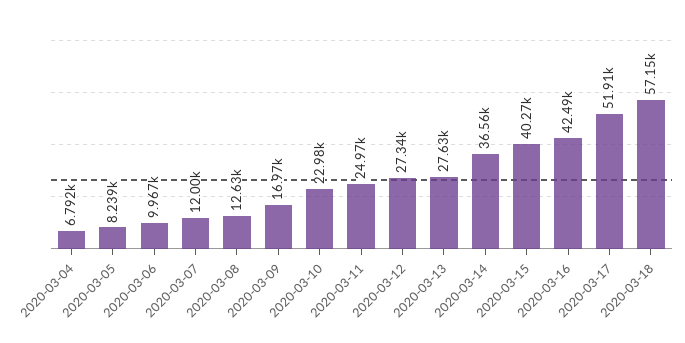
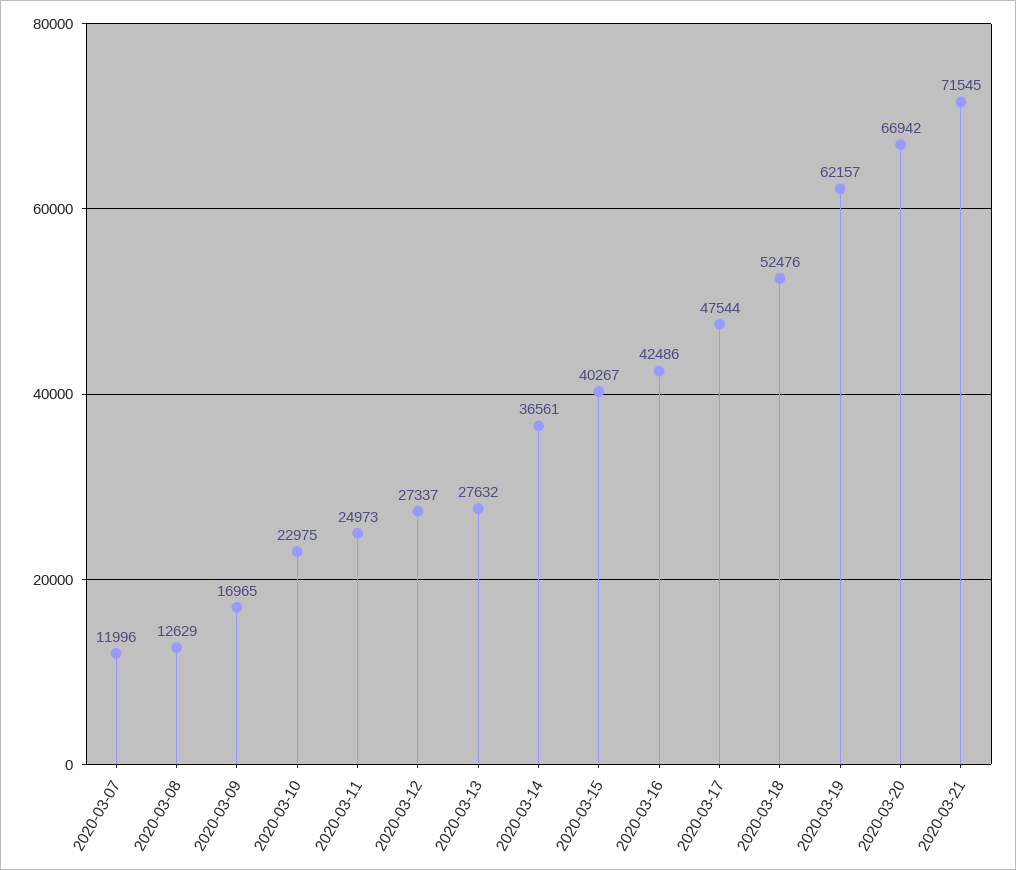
2020-03-04: 6792 -> none
2020-03-05: 8239 -> none
2020-03-06: 9967 -> none
2020-03-17: 51910 -> 47544
2020-03-18: 57150 -> 52476
2020-03-19: none -> 62157
2020-03-20: none -> 66942
2020-03-21: none -> 71545

